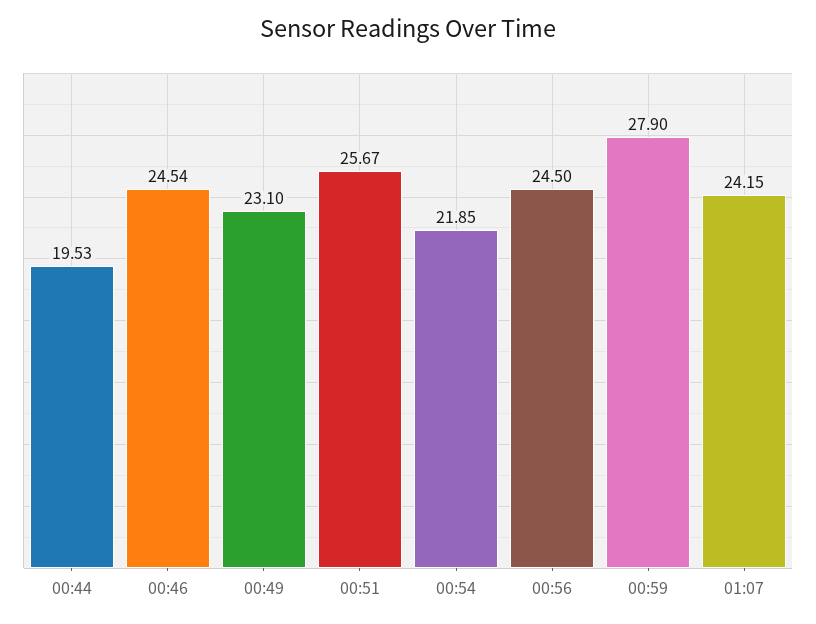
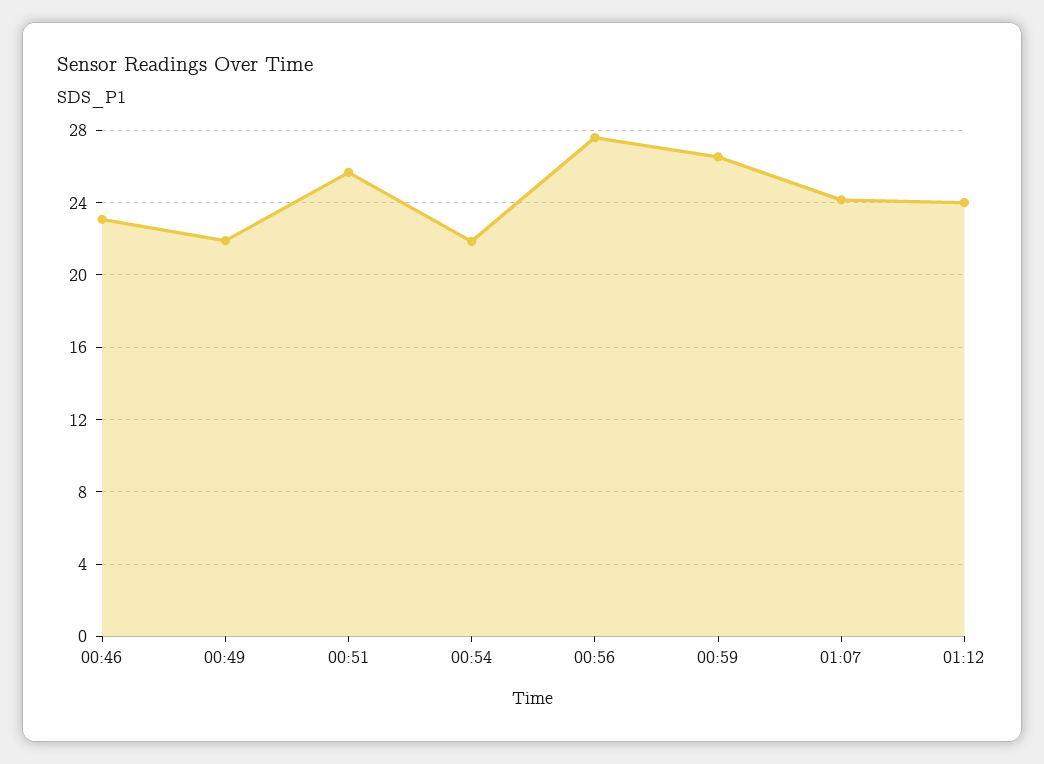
00:44: 19.53 -> none
00:46: 24.54 -> 23
00:49: 23.1 -> 22
00:56: 24.5 -> 27.5
00:59: 27.9 -> 26.5
01:12: none -> 24

